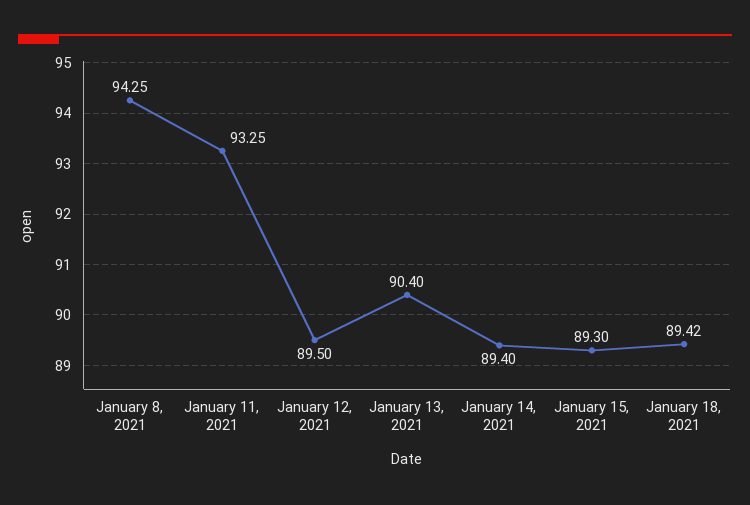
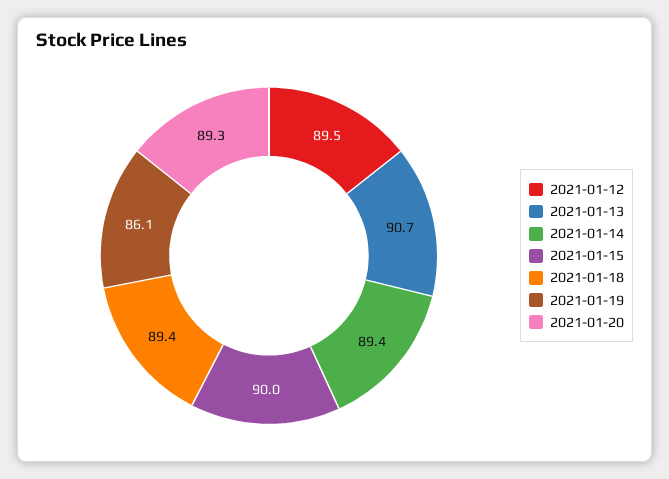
January 8, 2021: 94.25 -> none
January 11, 2021: 93.25 -> none
January 13, 2021: 90.4 -> 90.7
January 15, 2021: 89.3 -> 90
2021-01-19: none -> 86.1
2021-01-20: none -> 89.3

